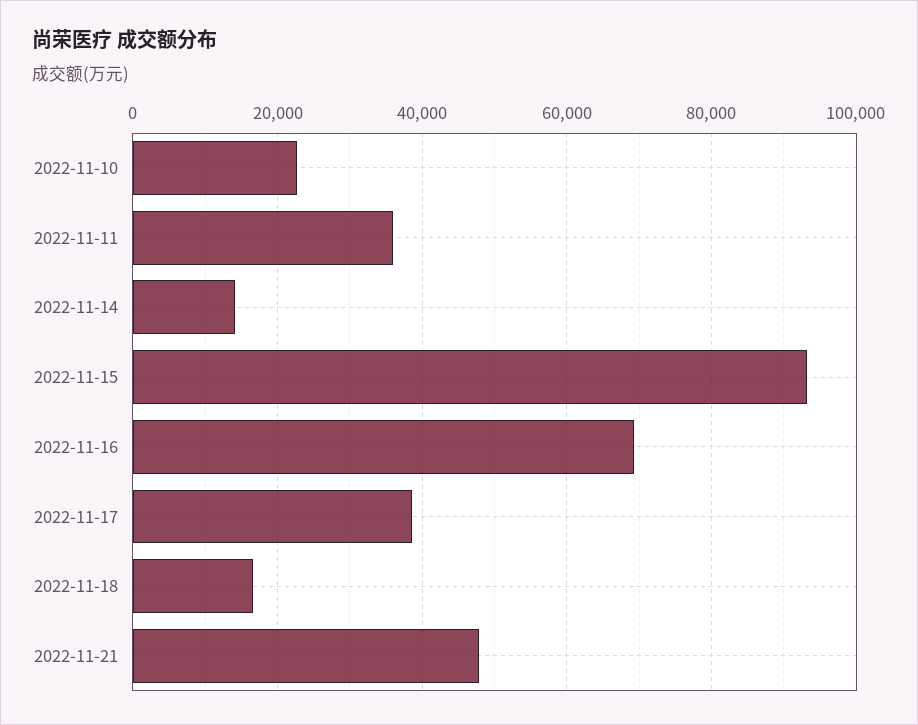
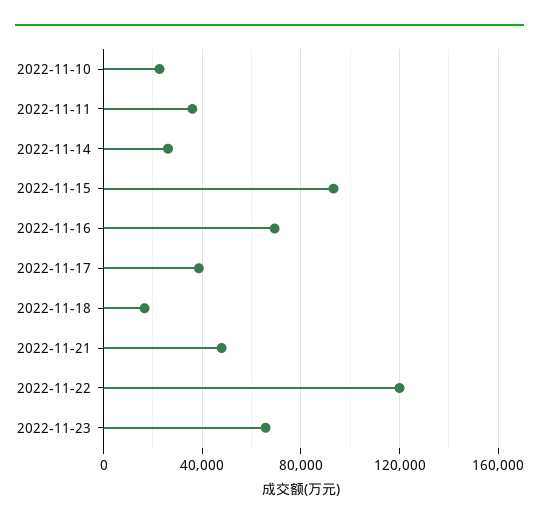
2022-11-14: 14000 -> 25000
2022-11-22: none -> 120000
2022-11-23: none -> 65000

